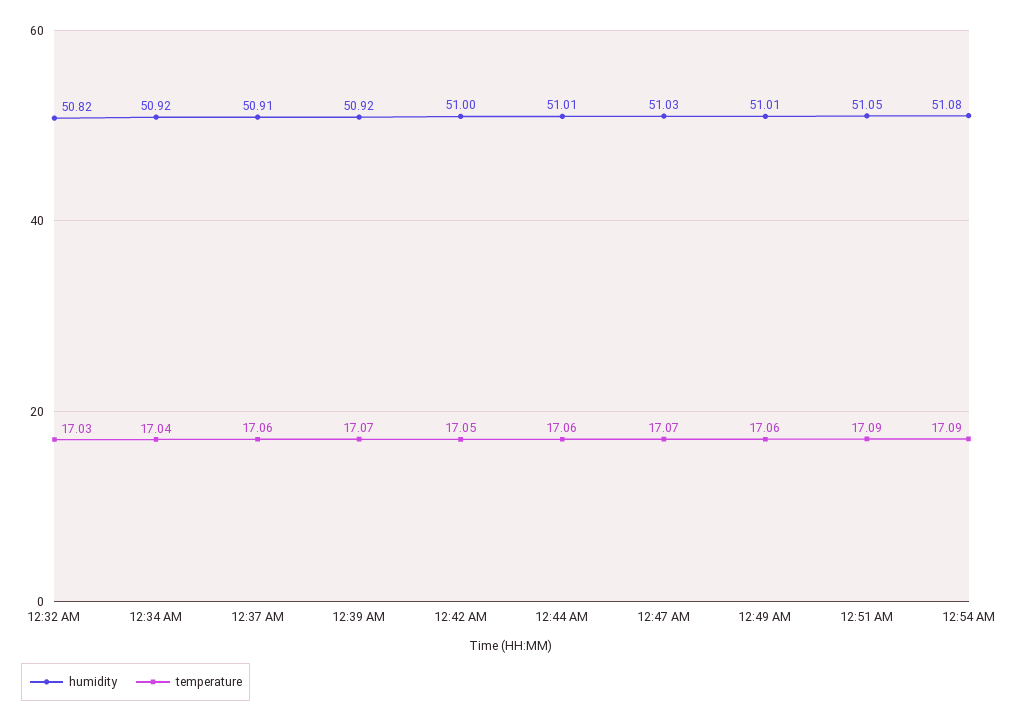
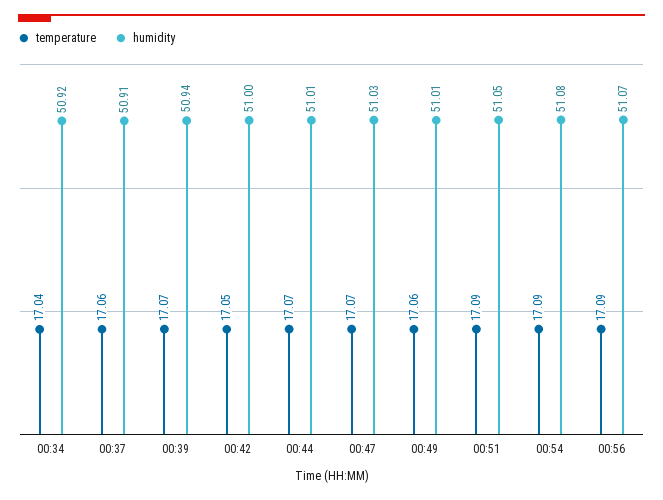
humidity, 12:32 AM: 50.82 -> none
temperature, 12:32 AM: 17.03 -> none
humidity, 12:39 AM: 50.92 -> 50.94
temperature, 12:44 AM: 17.06 -> 17.07
temperature, 00:56: none -> 17.09
humidity, 00:56: none -> 51.07

